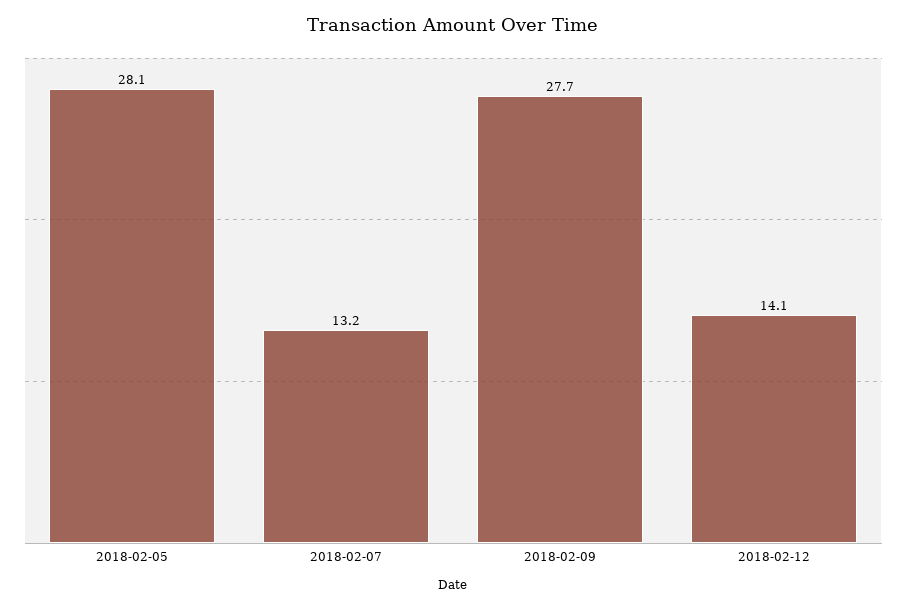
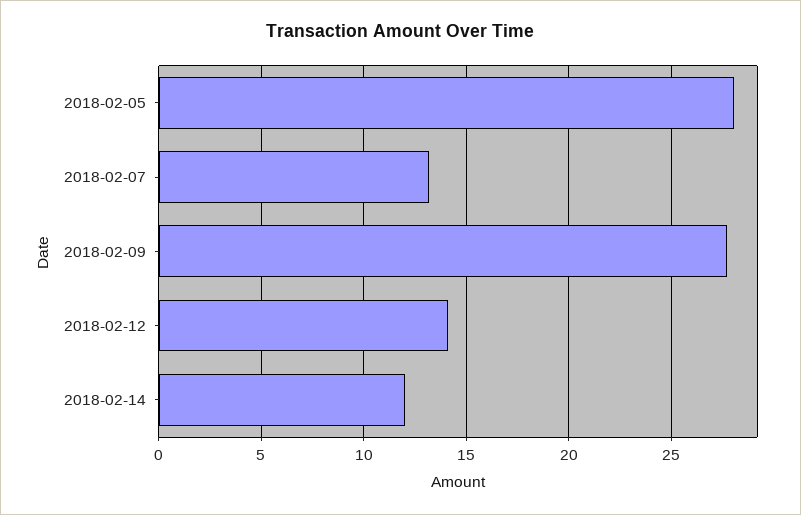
2018-02-14: none -> 12

